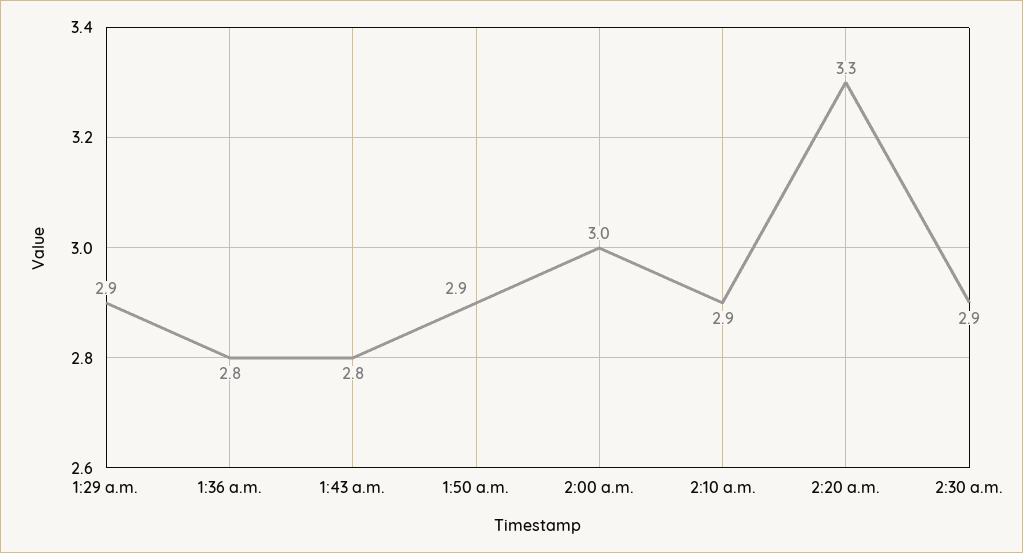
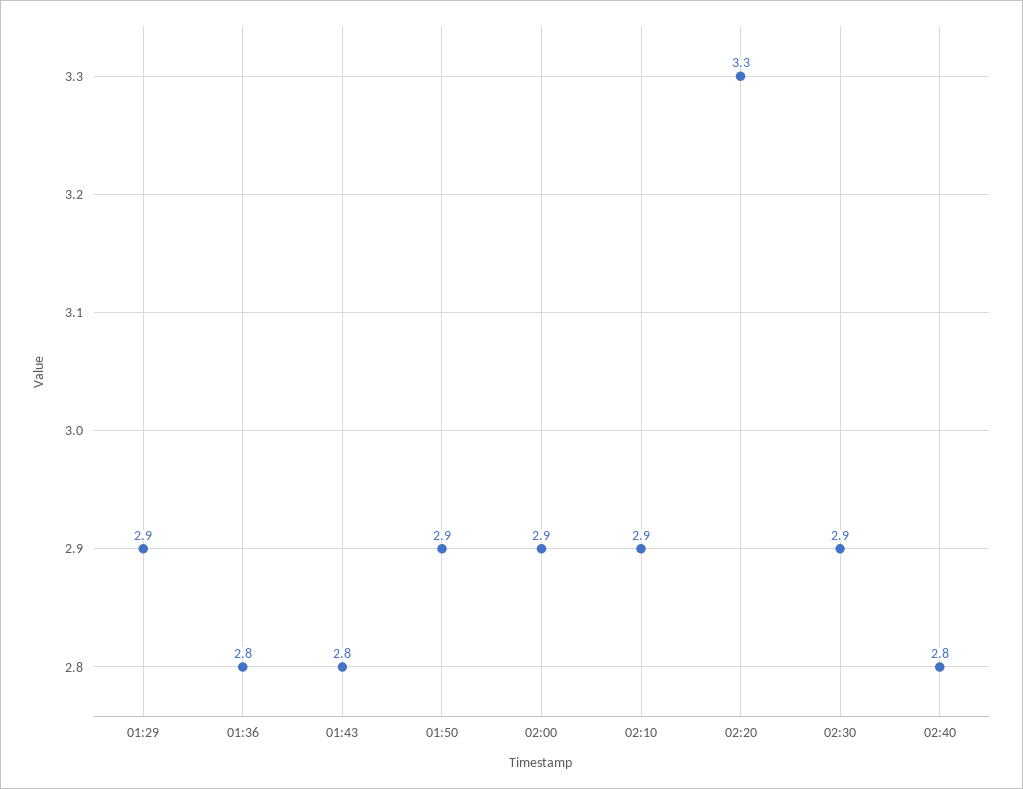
2:00 a.m.: 3 -> 2.9
02:40: none -> 2.8

